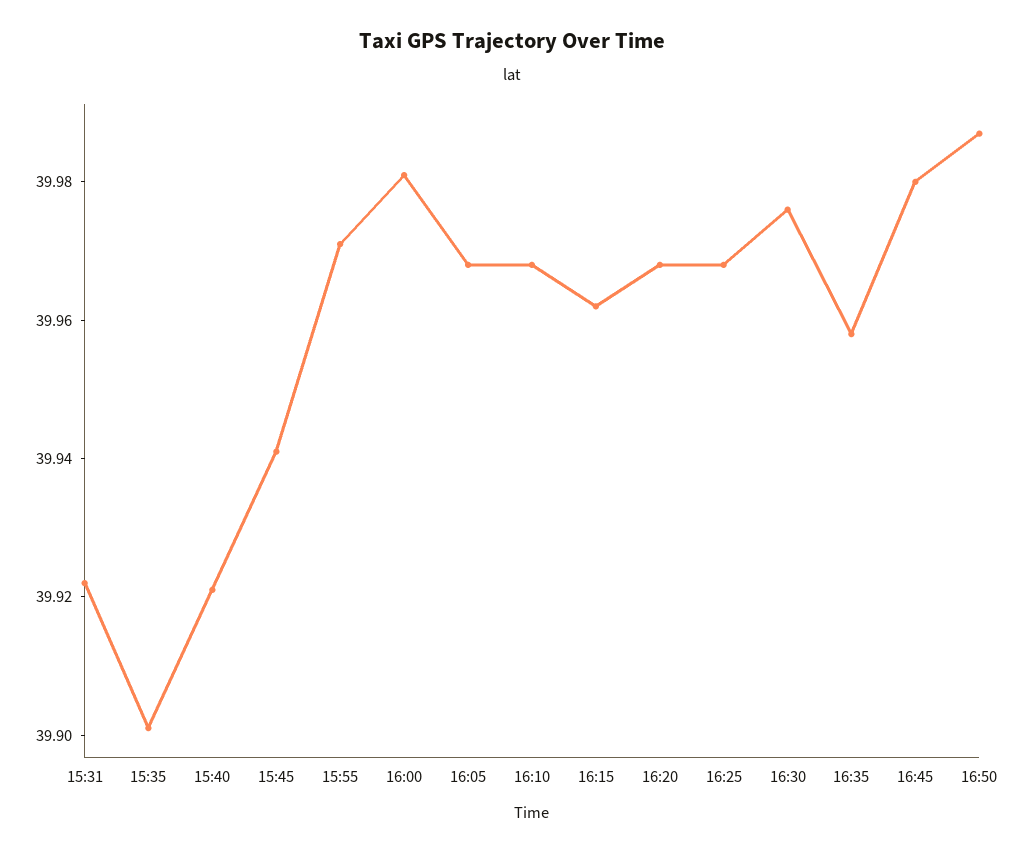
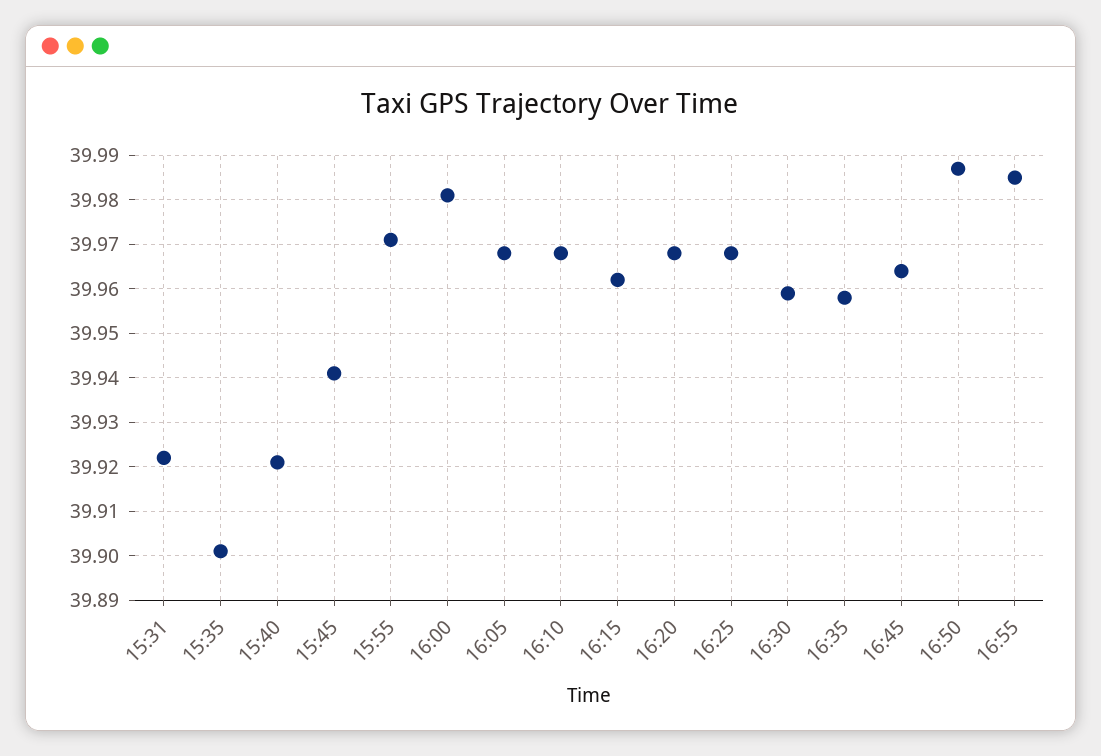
16:30: 39.975 -> 39.96
16:45: 39.98 -> 39.965
16:55: none -> 39.985

